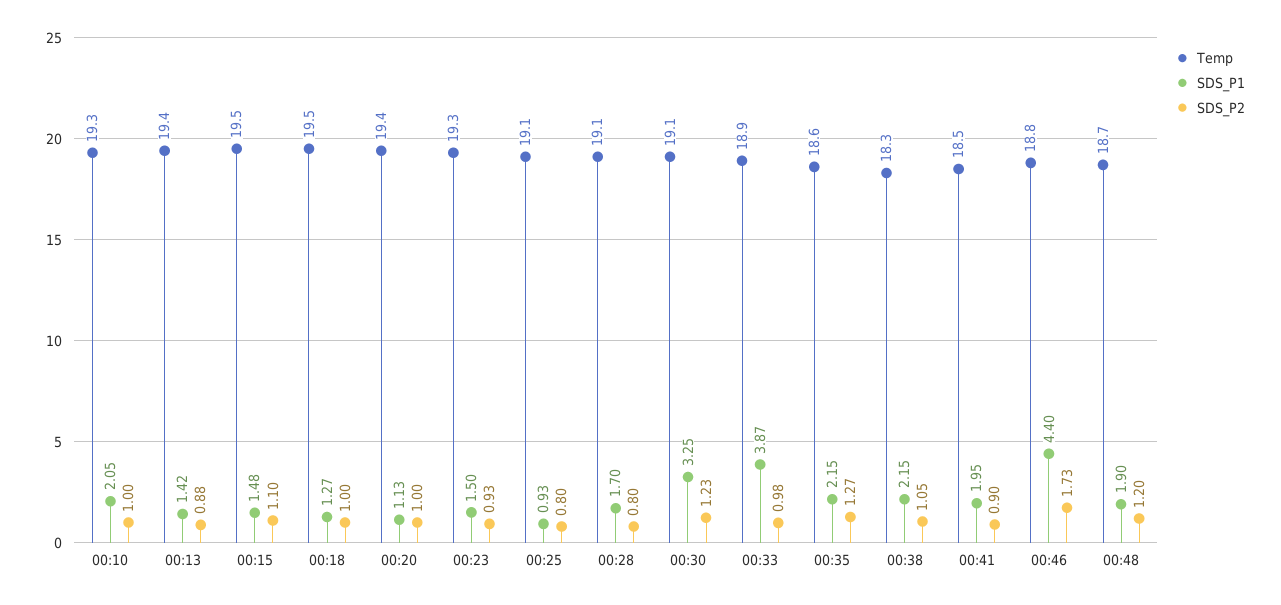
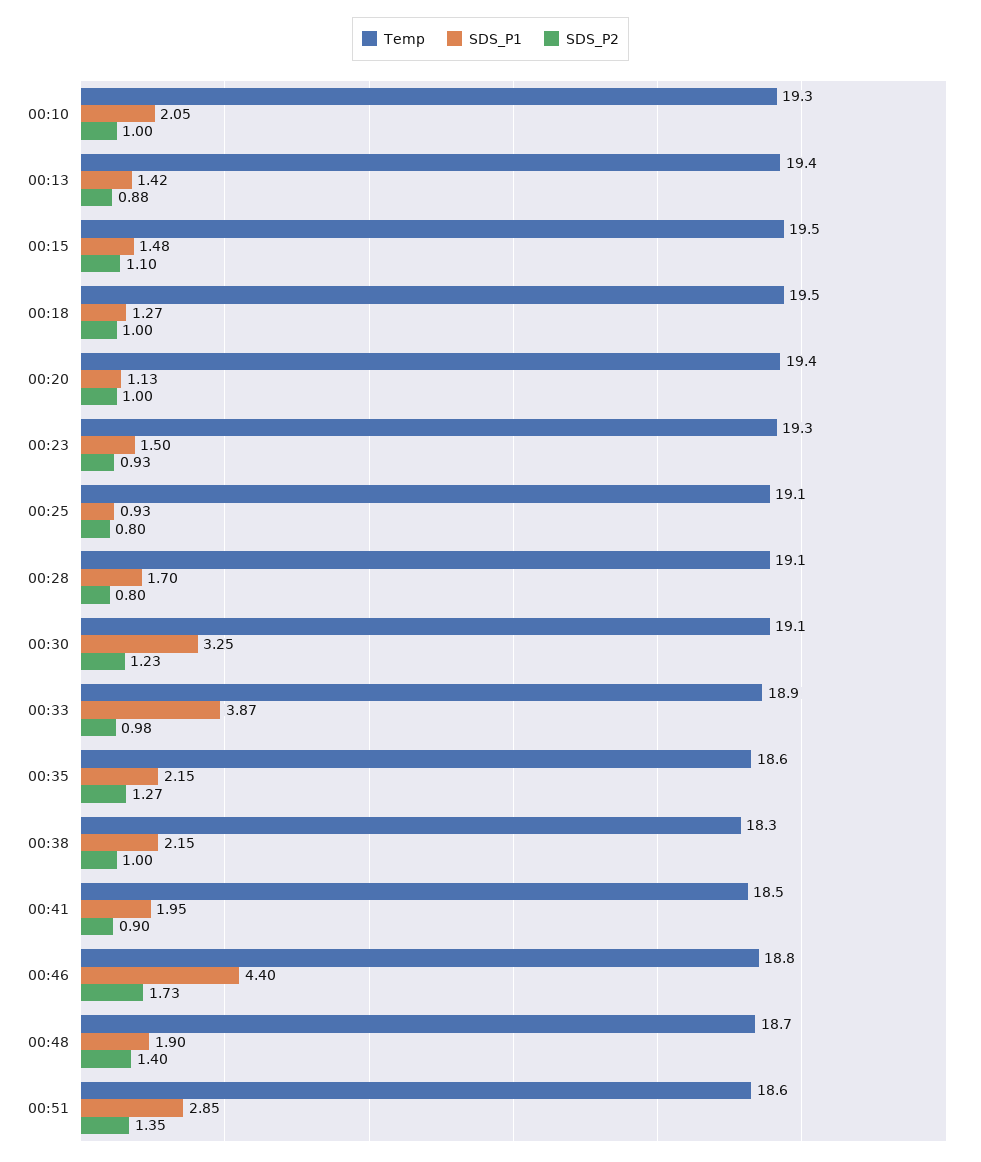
SDS_P2, 00:38: 1.05 -> 1
SDS_P2, 00:48: 1.2 -> 1.4
Temp, 00:51: none -> 18.6
SDS_P1, 00:51: none -> 2.85
SDS_P2, 00:51: none -> 1.35

